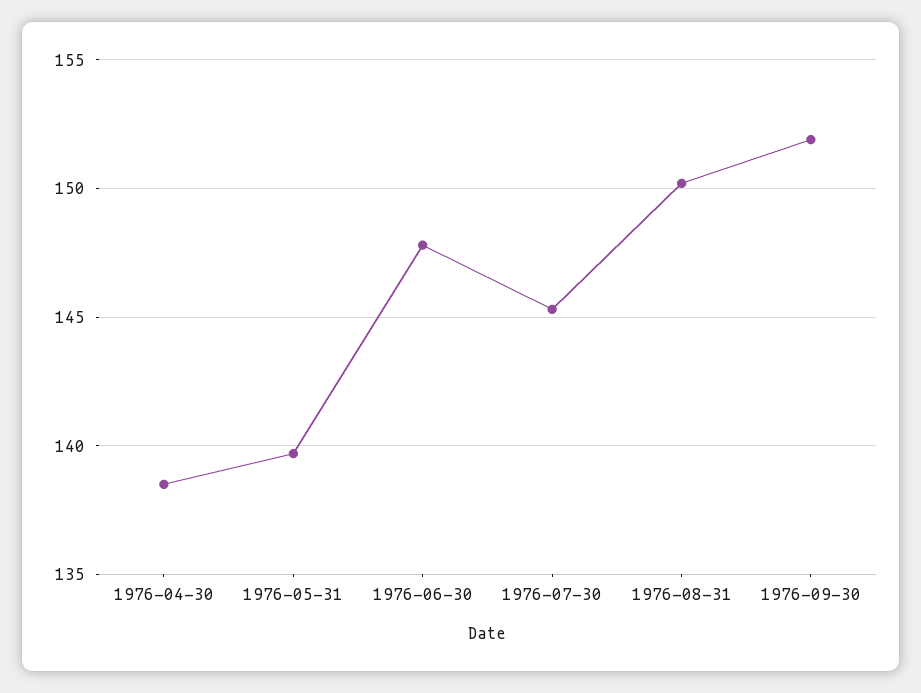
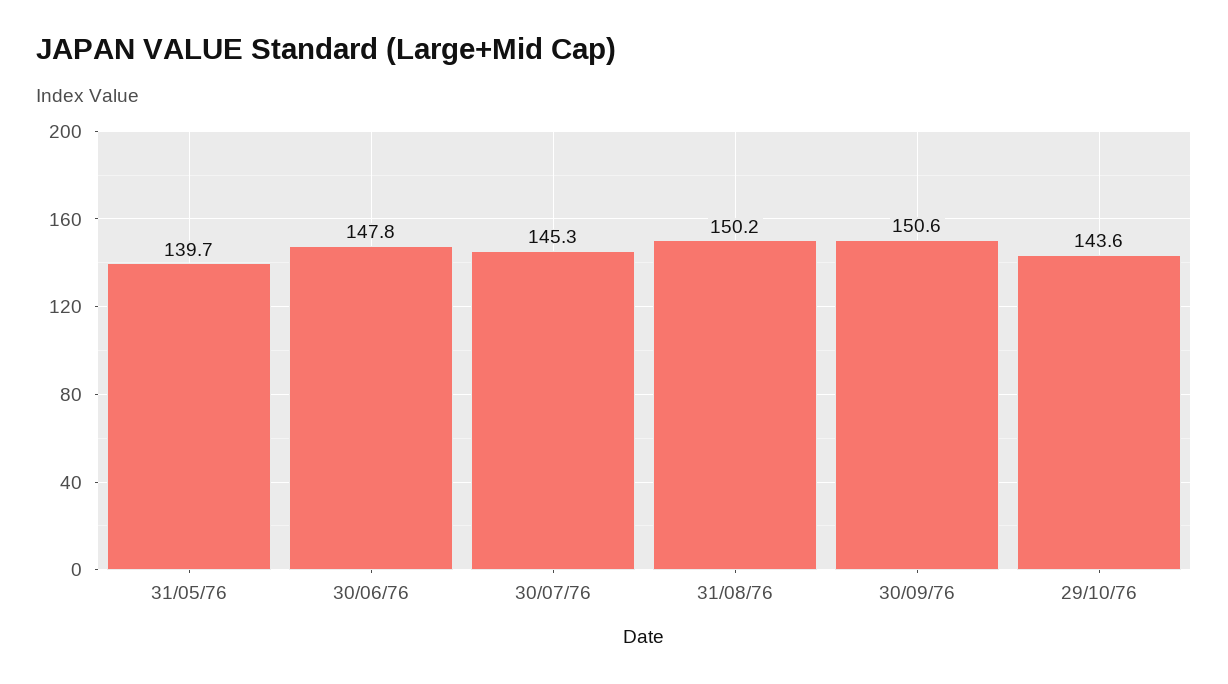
1976-04-30: 138.5 -> none
1976-09-30: 152 -> 150.6
29/10/76: none -> 143.6

